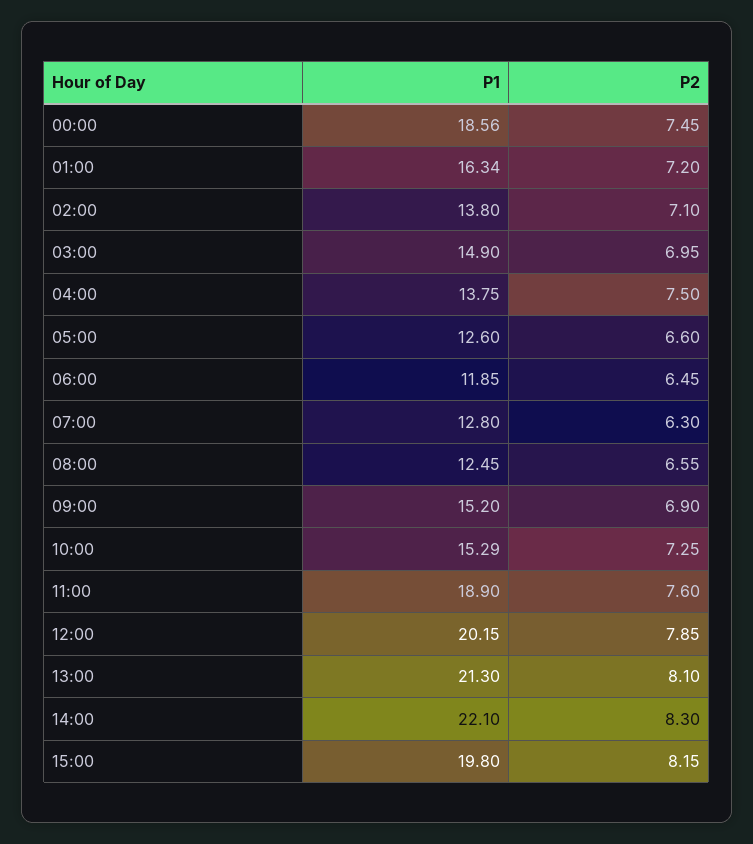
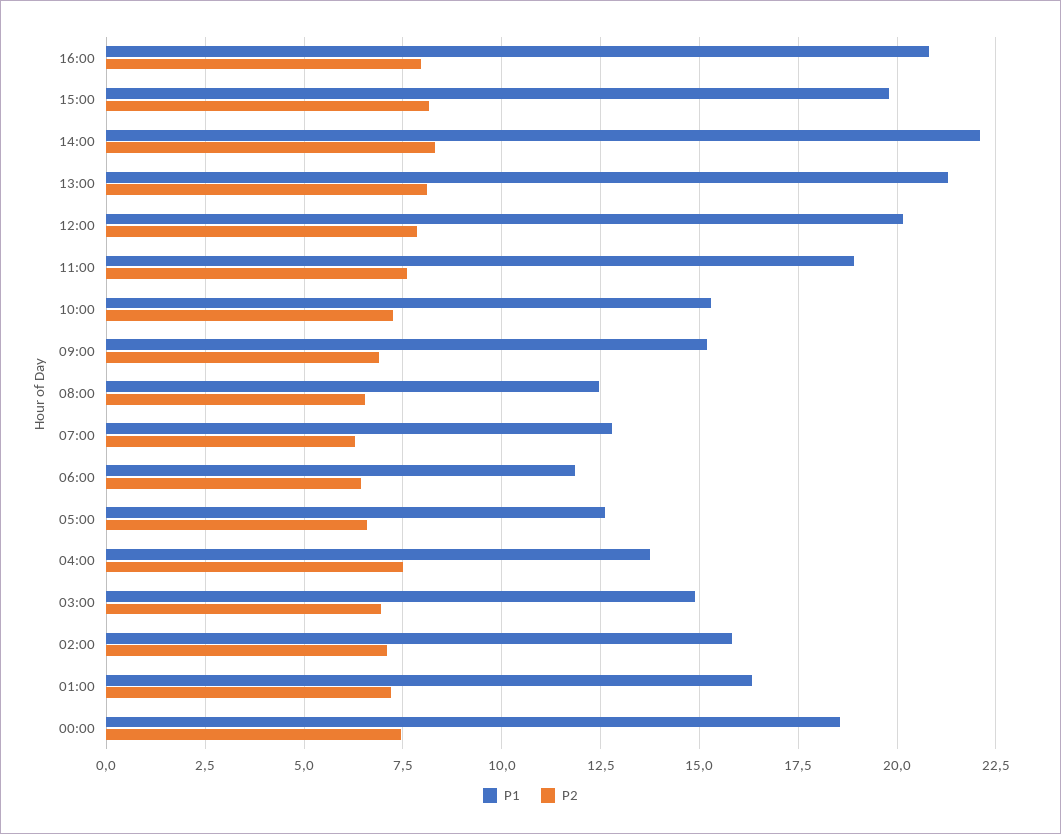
P1, 02:00: 13.8 -> 15.75
P1, 16:00: none -> 20.75
P2, 16:00: none -> 8

